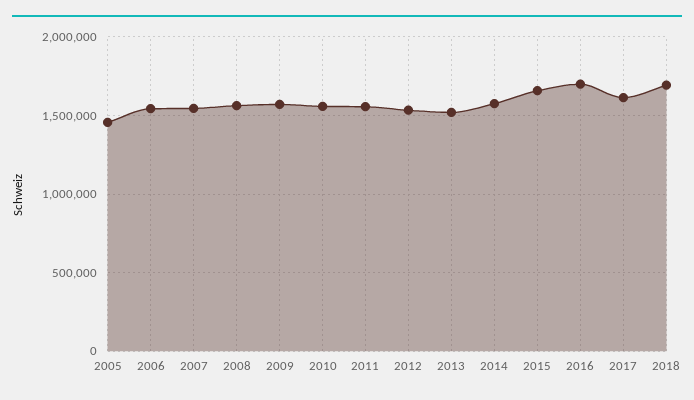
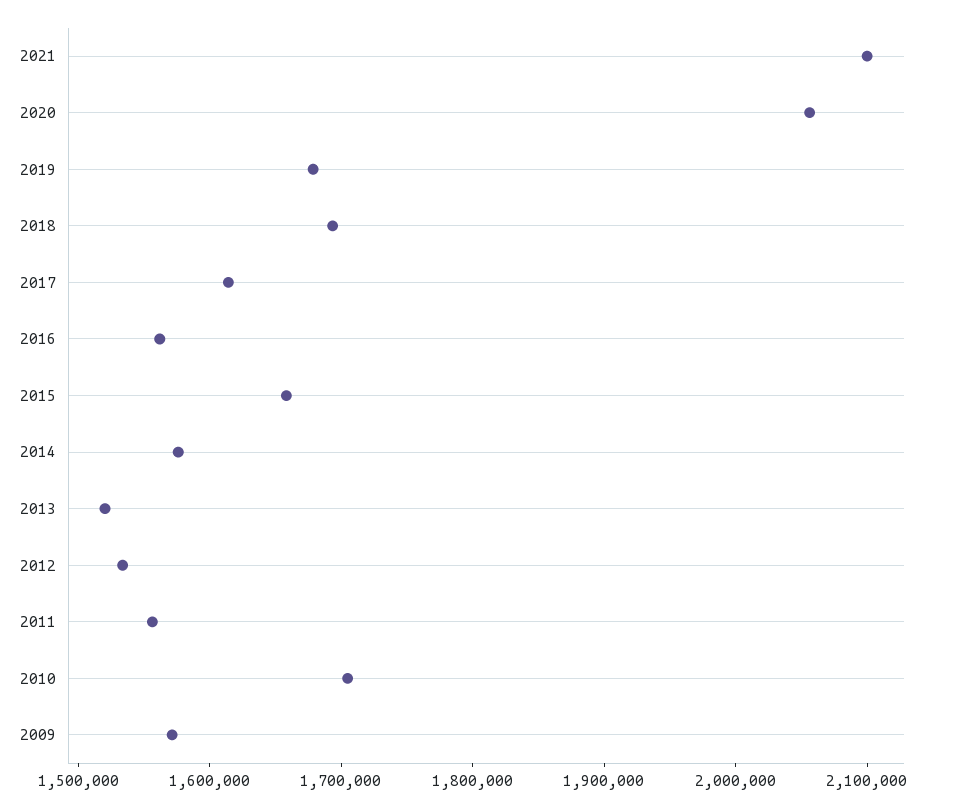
2005: 1450000 -> none
2006: 1550000 -> none
2007: 1550000 -> none
2008: 1550000 -> none
2010: 1550000 -> 1700000
2016: 1700000 -> 1560000
2021: none -> 2100000
2020: none -> 2060000
2019: none -> 1680000

